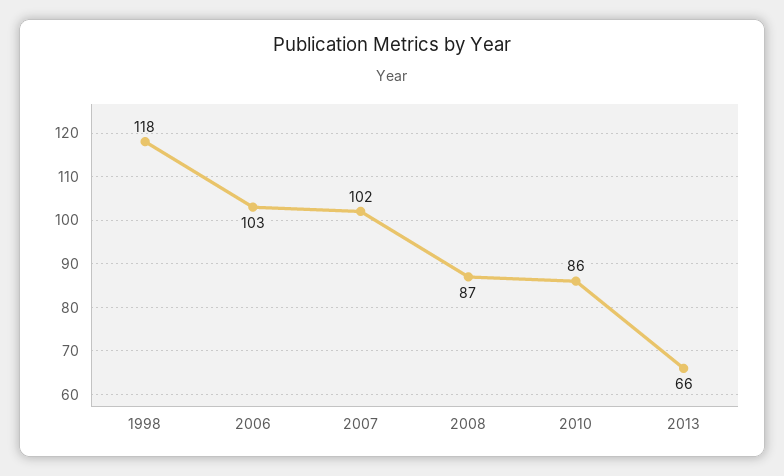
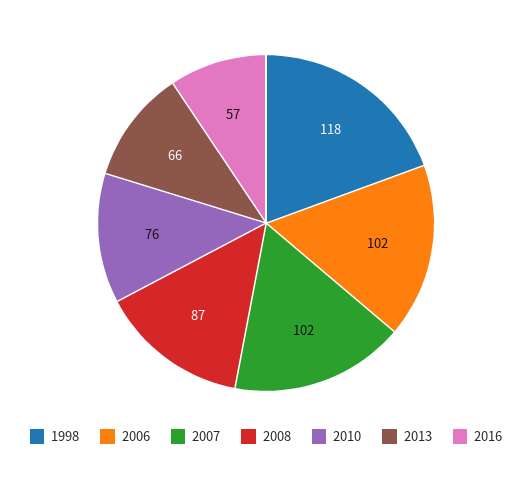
2006: 103 -> 102
2010: 86 -> 76
2016: none -> 57

